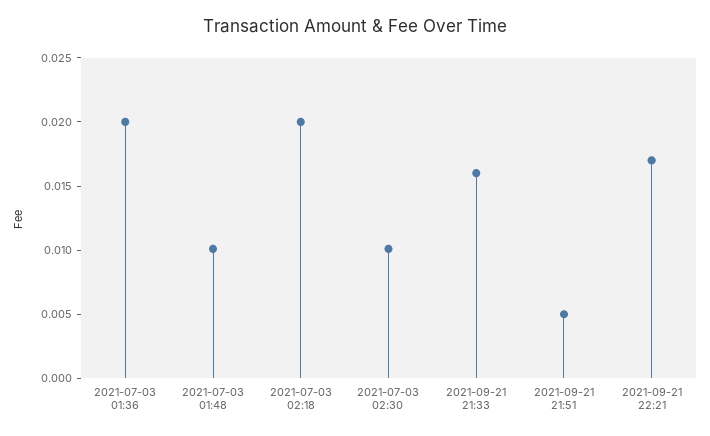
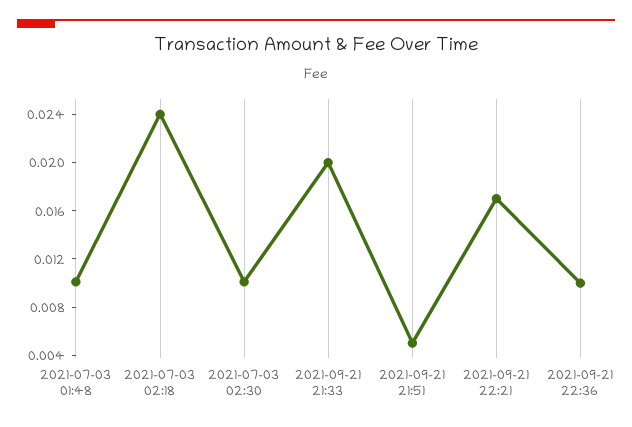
2021-07-03 01:36: 0.02 -> none
2021-07-03 02:18: 0.02 -> 0.024
2021-09-21 21:33: 0.016 -> 0.02
2021-09-21 22:36: none -> 0.01

